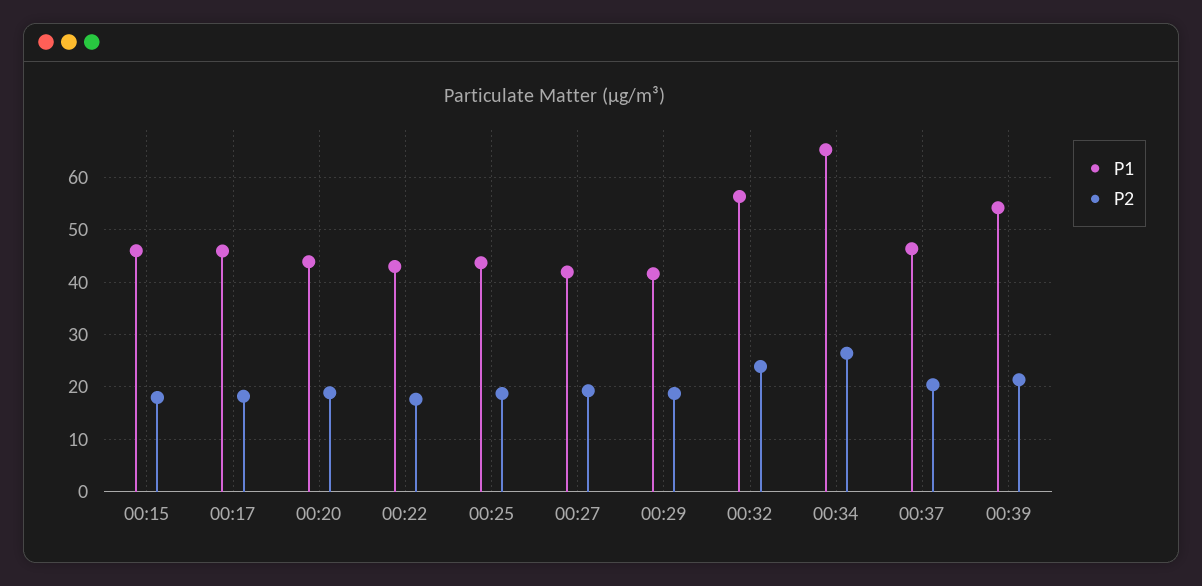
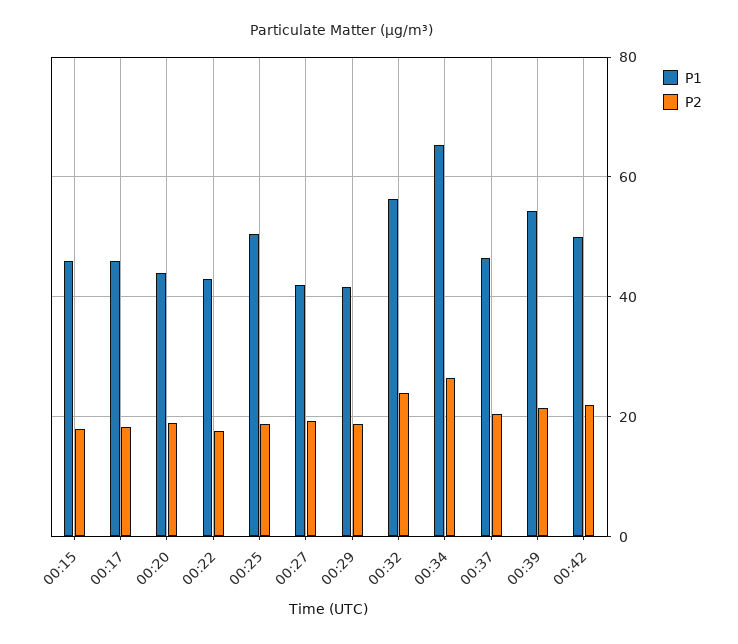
P1, 00:25: 44 -> 50
P1, 00:42: none -> 50
P2, 00:42: none -> 22

